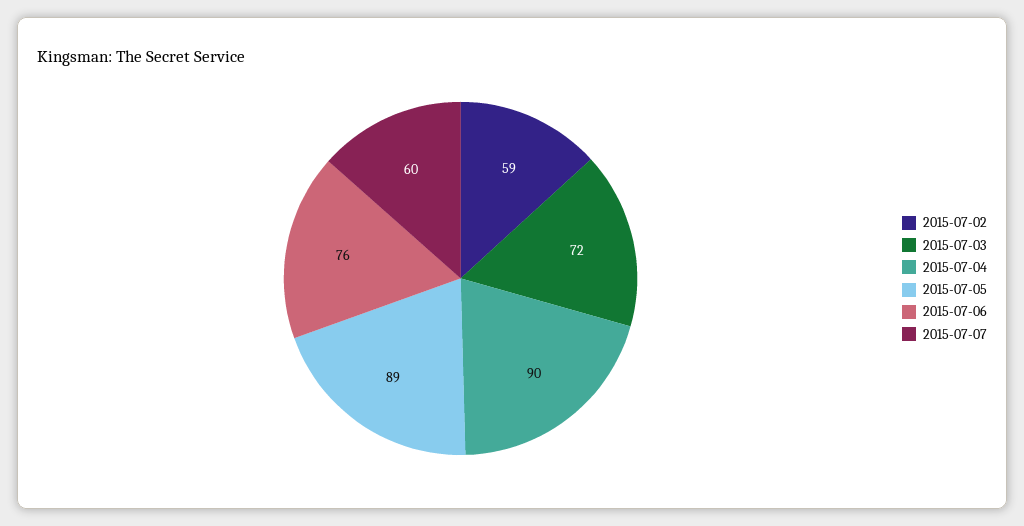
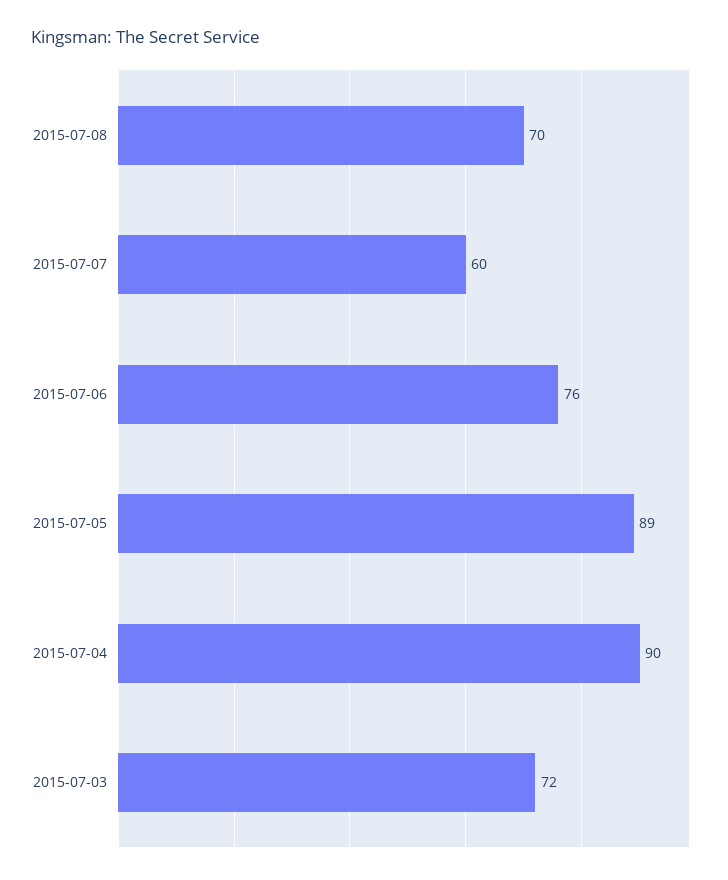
2015-07-02: 59 -> none
2015-07-08: none -> 70

